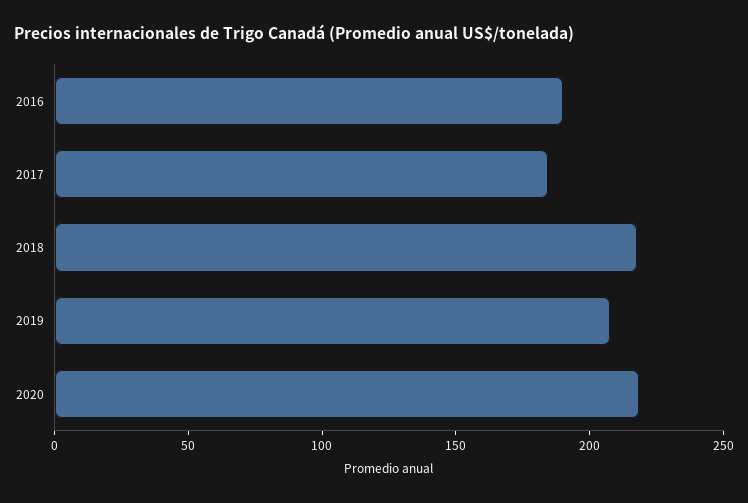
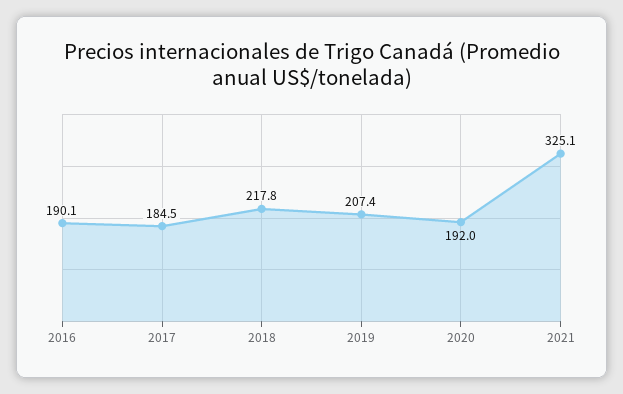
2020: 220 -> 192
2021: none -> 325.1

